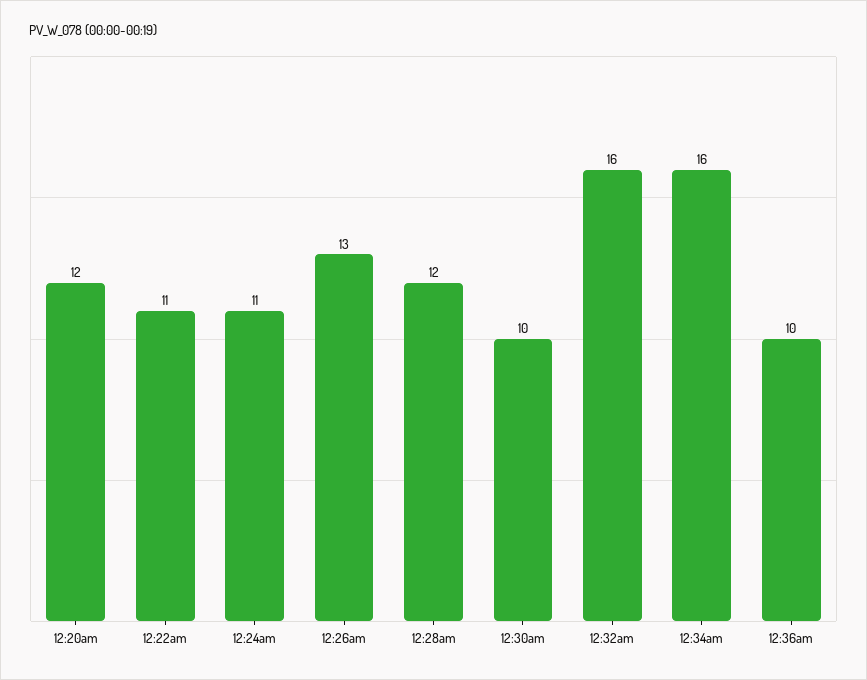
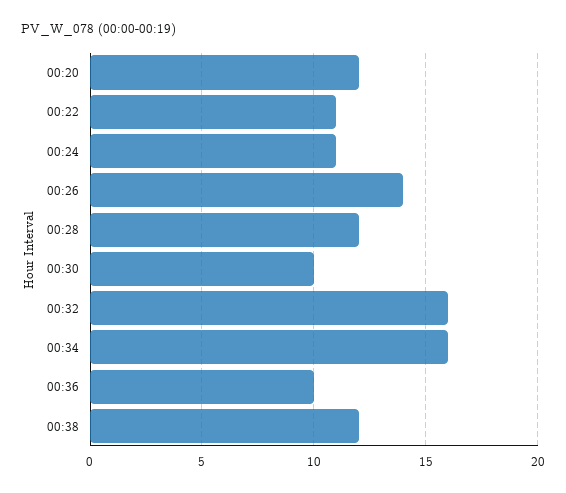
12:26am: 13 -> 14
00:38: none -> 12

